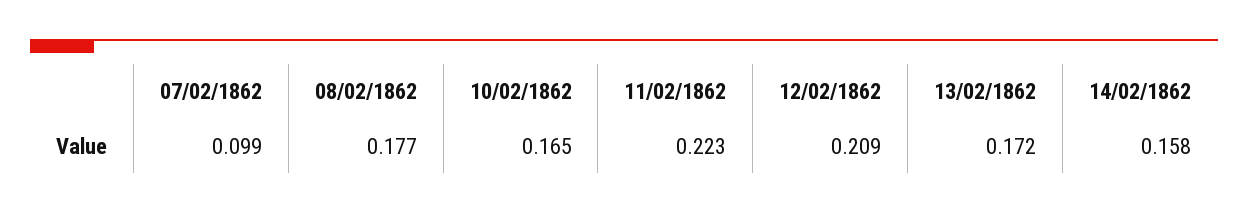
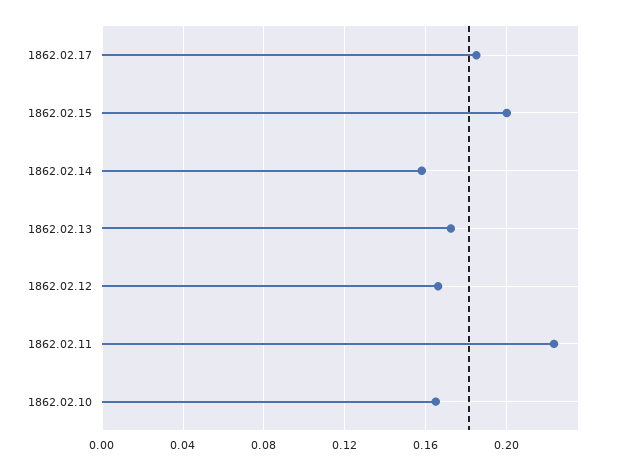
07/02/1862: 0.099 -> none
08/02/1862: 0.177 -> none
12/02/1862: 0.209 -> 0.165
1862.02.17: none -> 0.185
1862.02.15: none -> 0.2

